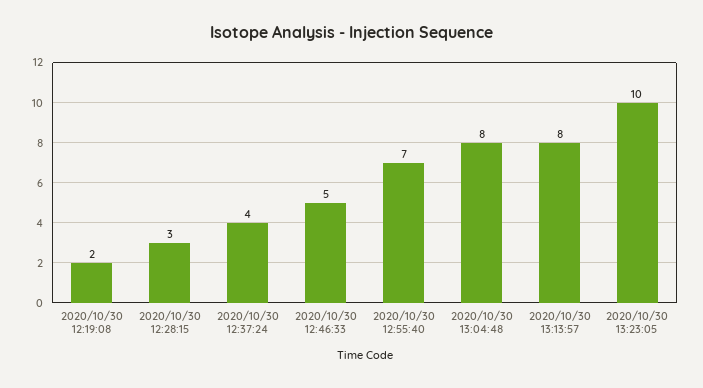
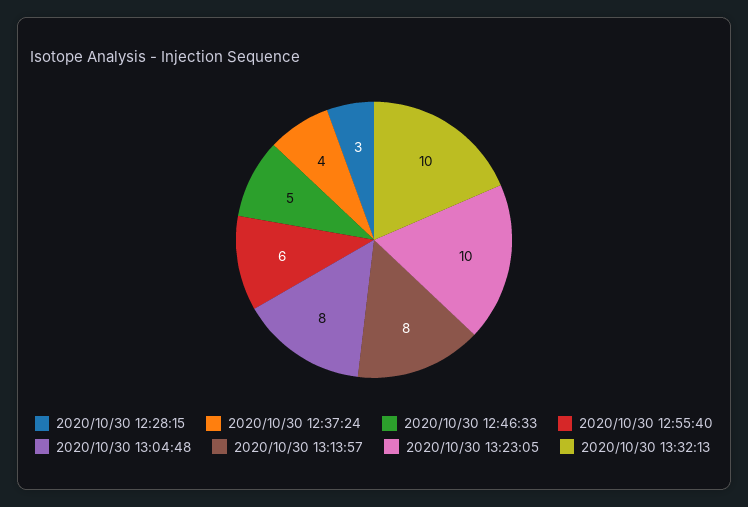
2020/10/30 12:19:08: 2 -> none
2020/10/30 12:55:40: 7 -> 6
2020/10/30 13:32:13: none -> 10

